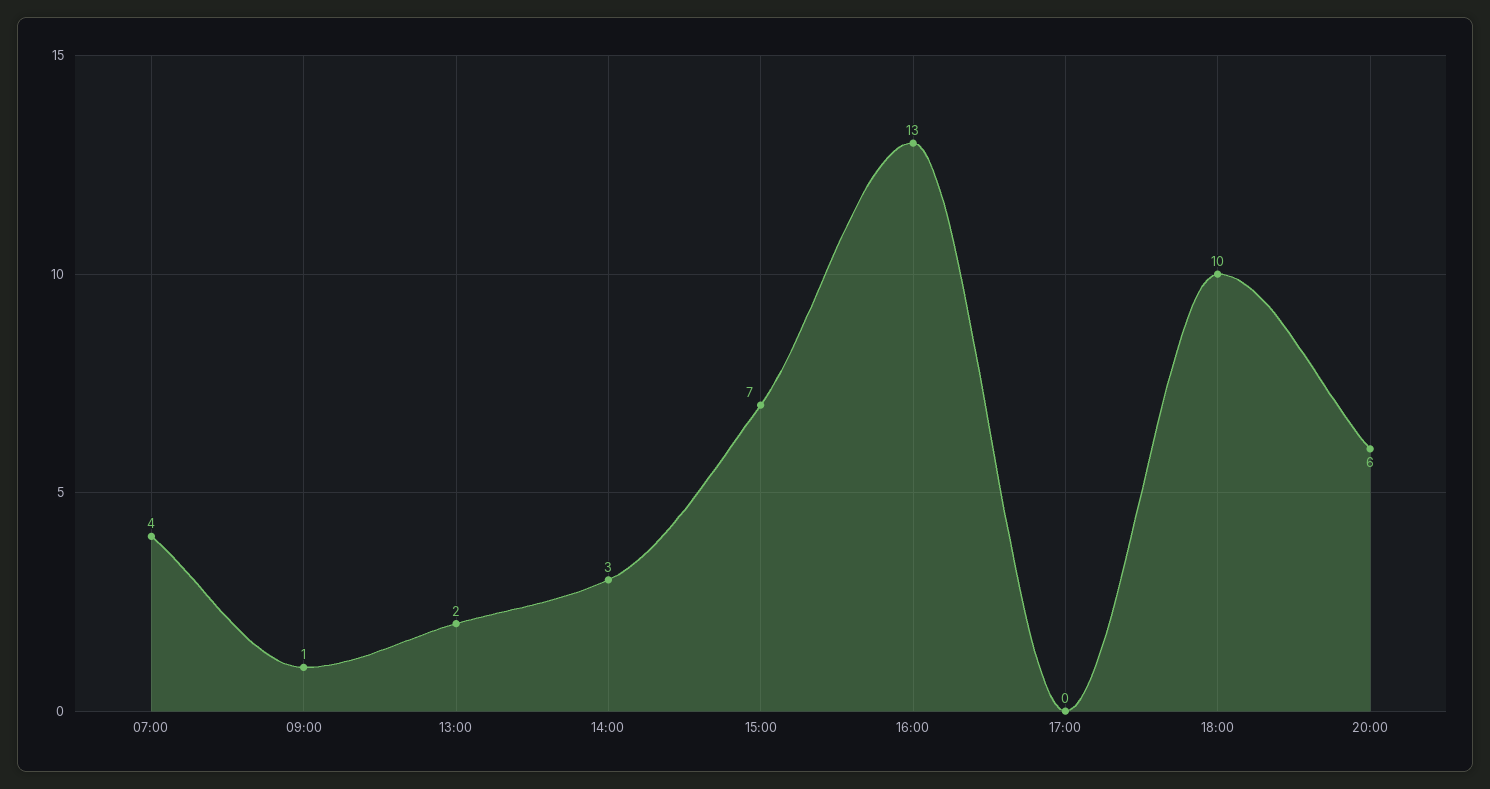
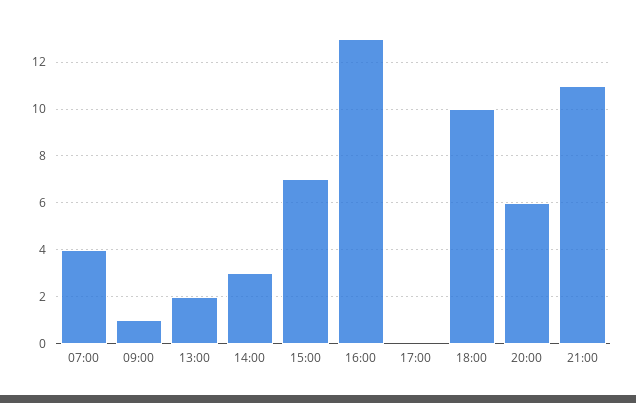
21:00: none -> 11

